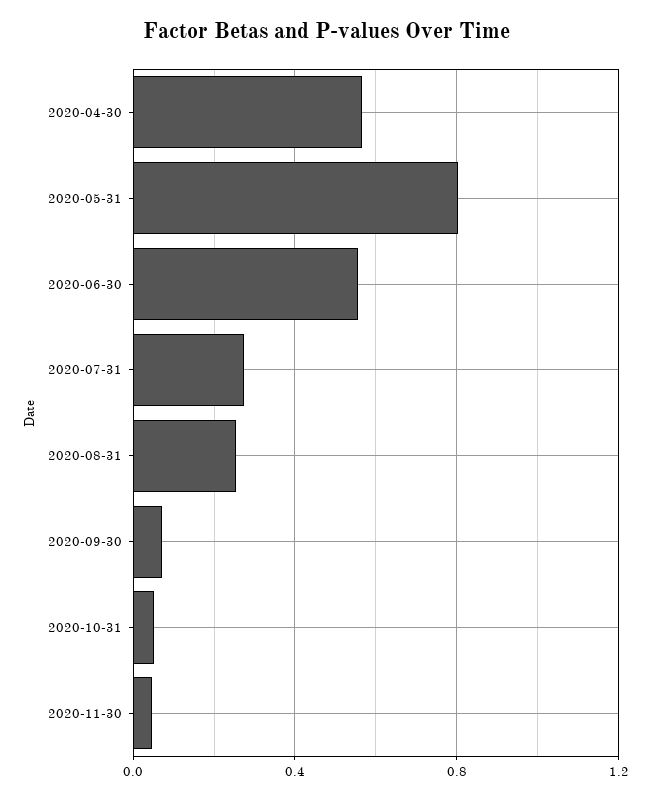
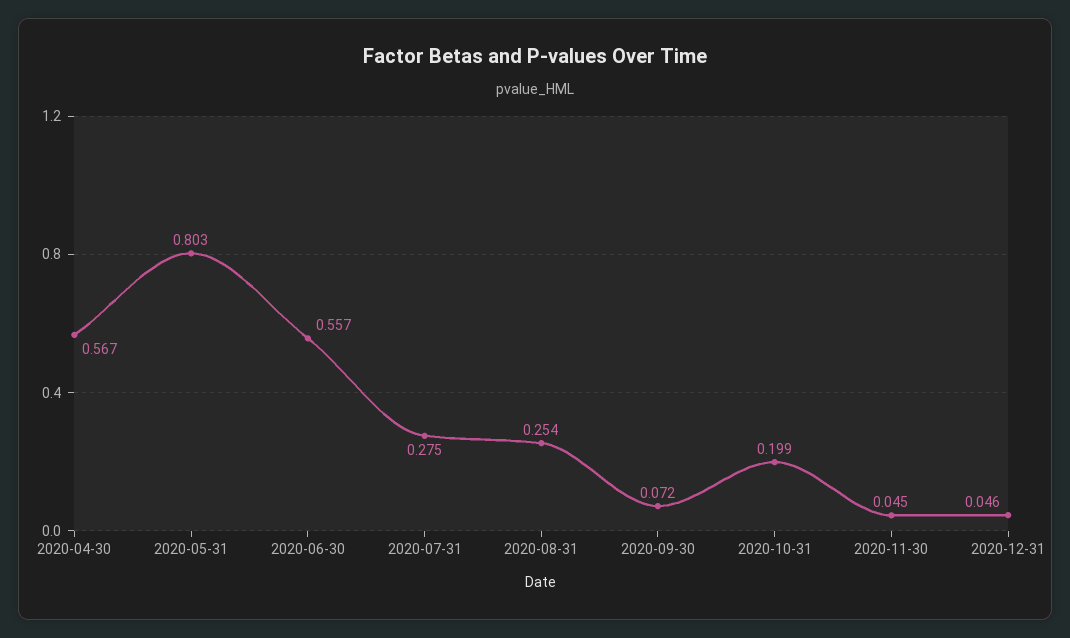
2020-10-31: 0.05 -> 0.199
2020-12-31: none -> 0.046

